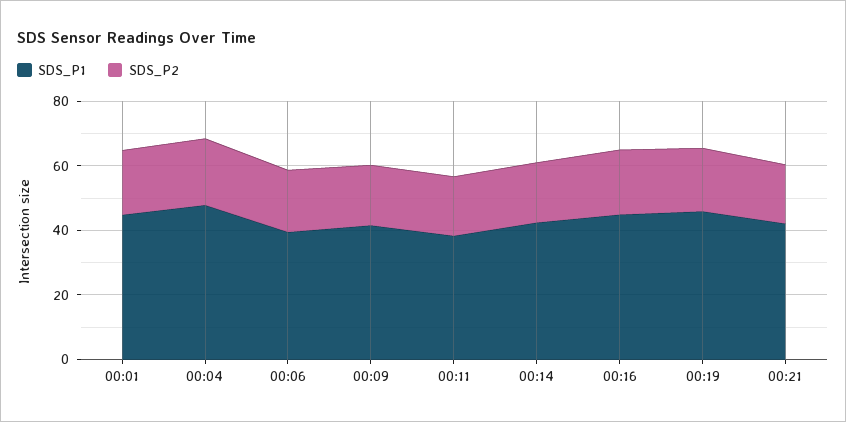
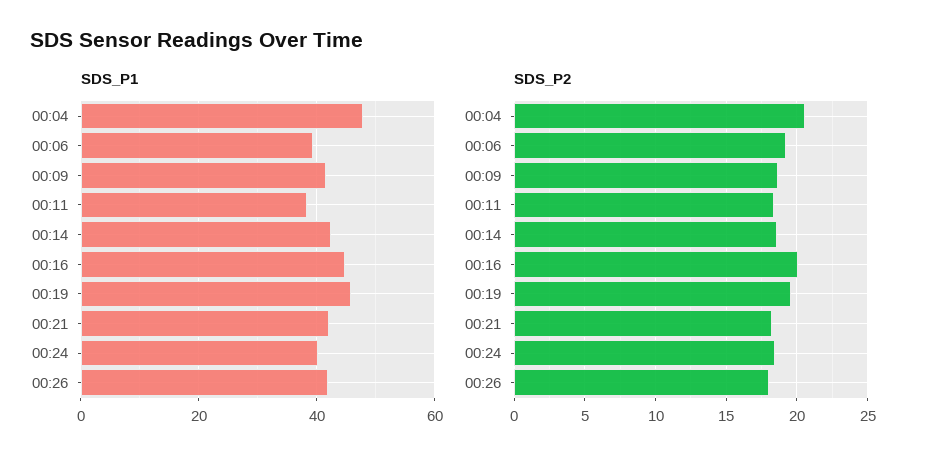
SDS_P1, 00:01: 45 -> none
SDS_P2, 00:01: 20 -> none
SDS_P1, 00:24: none -> 40
SDS_P1, 00:26: none -> 42
SDS_P2, 00:24: none -> 18.5
SDS_P2, 00:26: none -> 18

